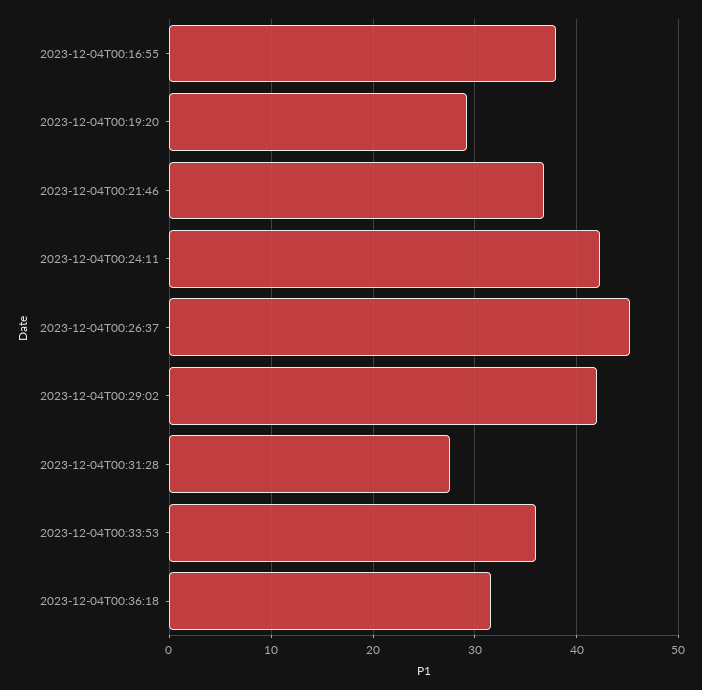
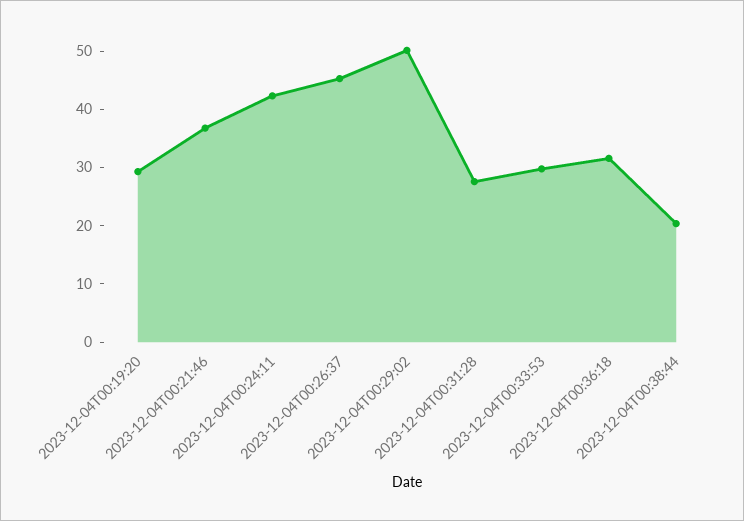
2023-12-04T00:16:55: 38 -> none
2023-12-04T00:29:02: 42 -> 50
2023-12-04T00:33:53: 36 -> 30
2023-12-04T00:38:44: none -> 20

